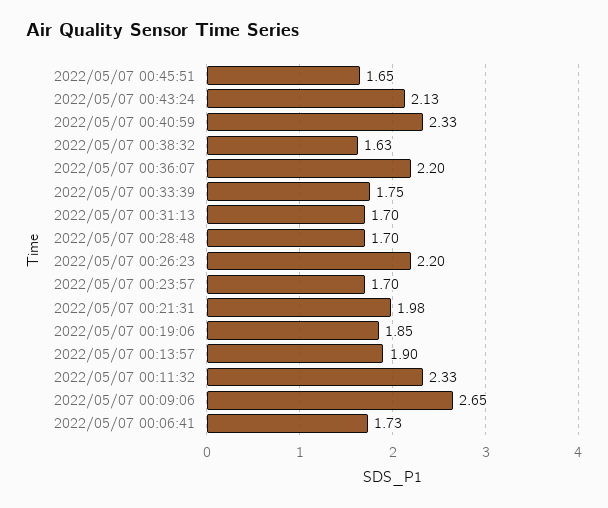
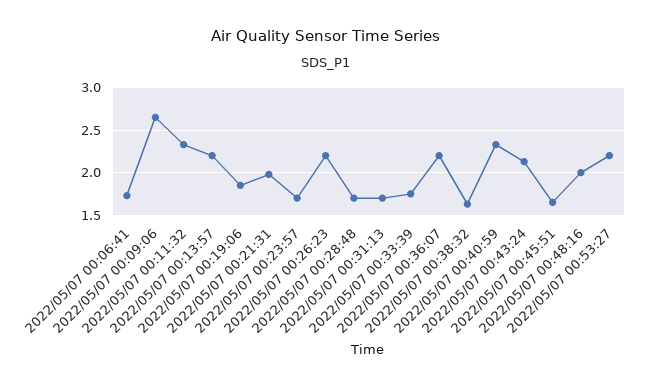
2022/05/07 00:13:57: 1.9 -> 2.2
2022/05/07 00:48:16: none -> 2
2022/05/07 00:53:27: none -> 2.2

